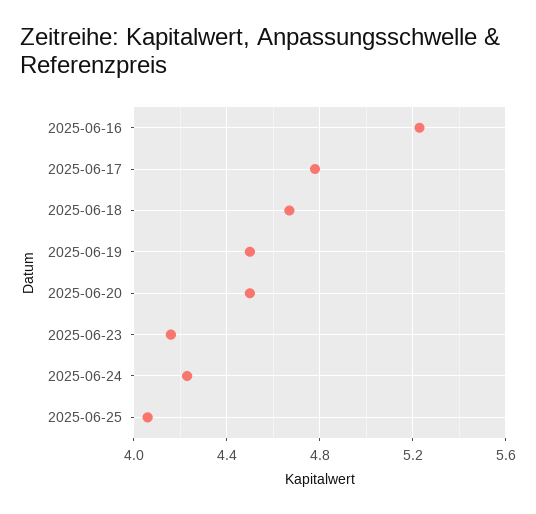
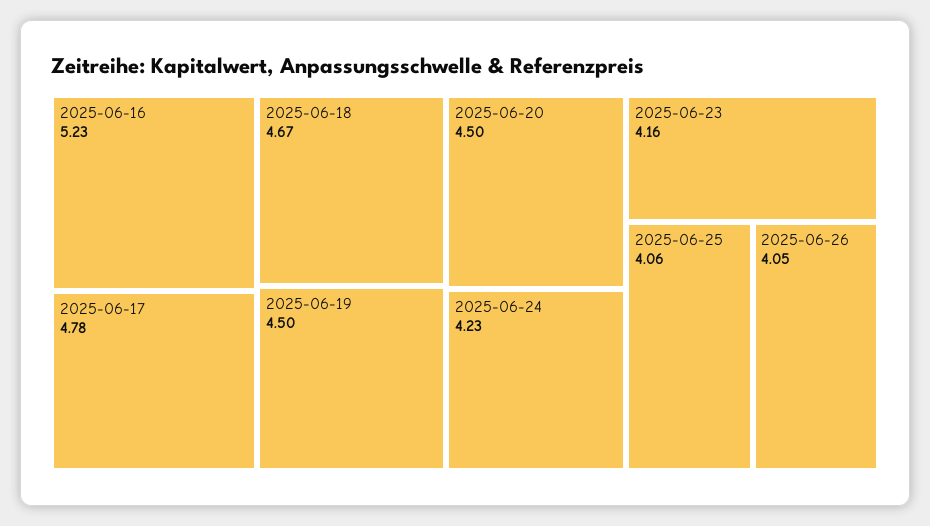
2025-06-26: none -> 4.05

